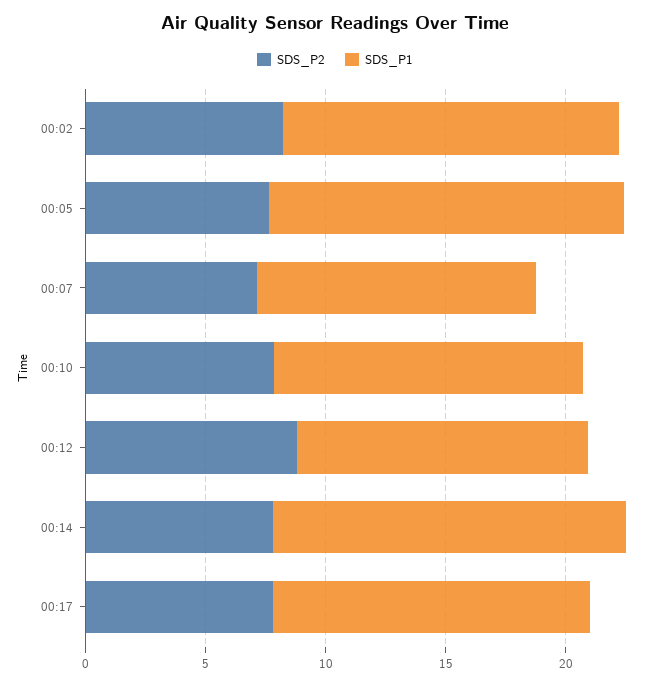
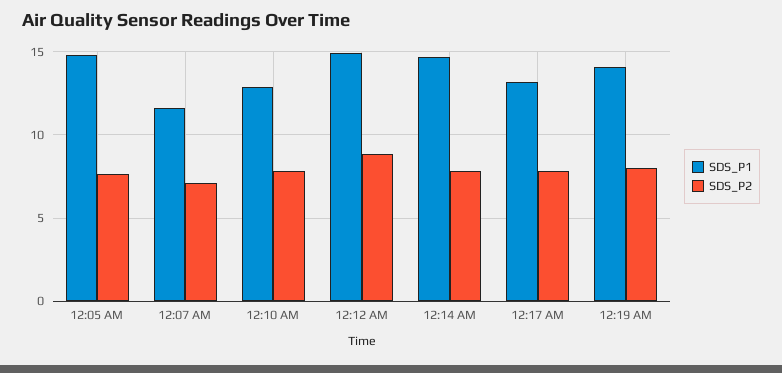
SDS_P2, 00:02: 8 -> none
SDS_P1, 00:02: 14 -> none
SDS_P1, 00:12: 12 -> 15
SDS_P1, 12:19 AM: none -> 14
SDS_P2, 12:19 AM: none -> 8

